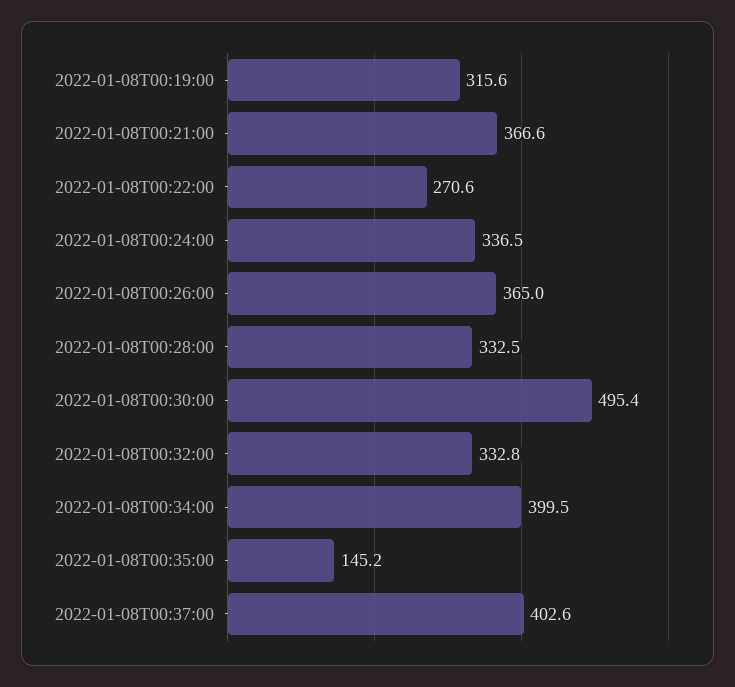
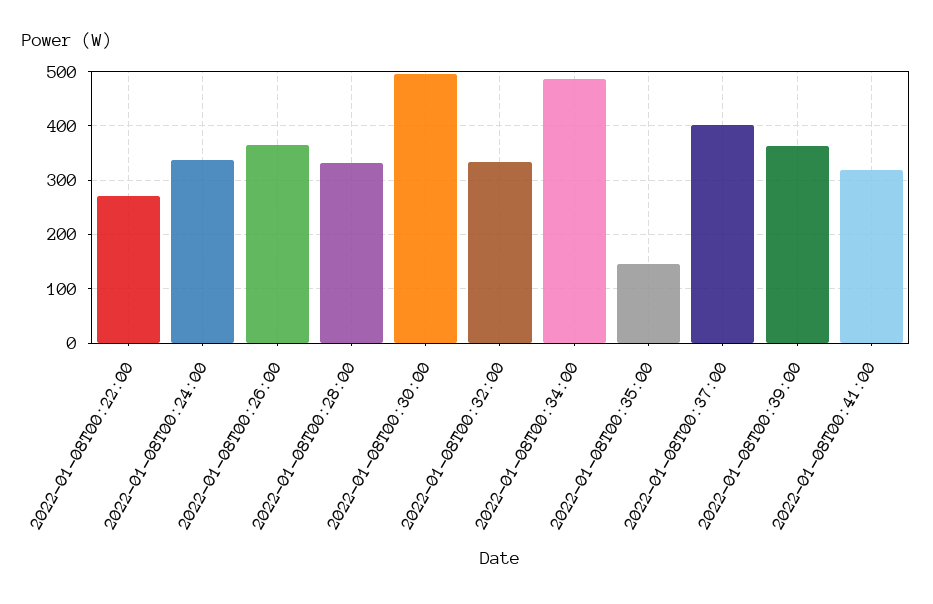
2022-01-08T00:19:00: 315.6 -> none
2022-01-08T00:21:00: 366.6 -> none
2022-01-08T00:34:00: 399.5 -> 480
2022-01-08T00:39:00: none -> 360
2022-01-08T00:41:00: none -> 320

